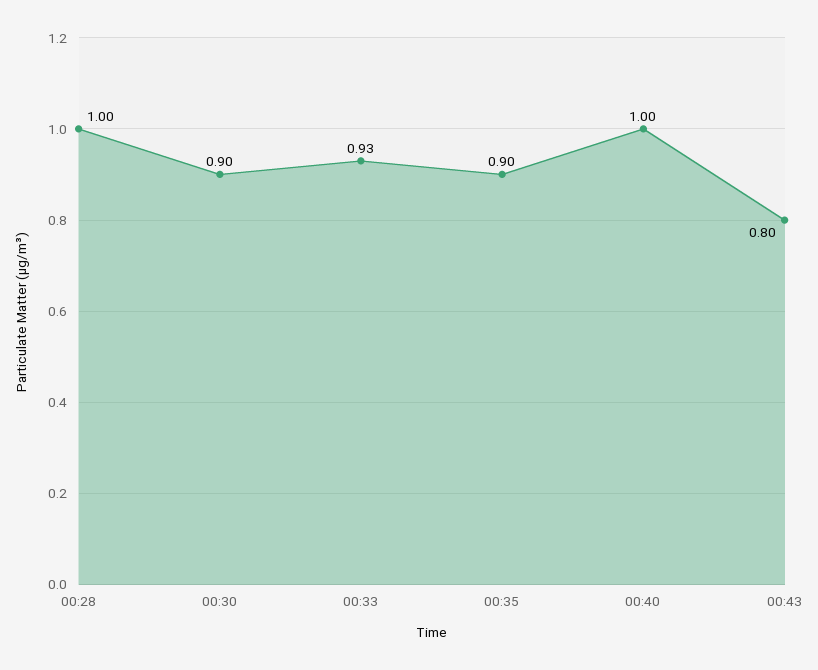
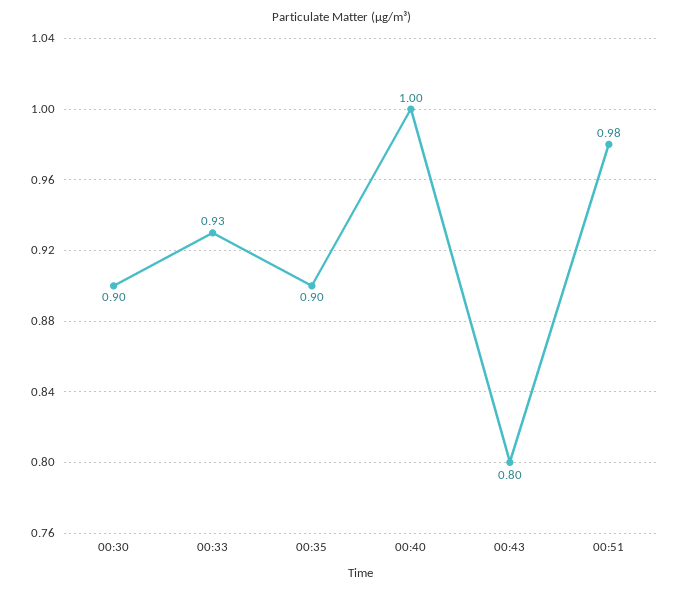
00:28: 1 -> none
00:51: none -> 0.98

